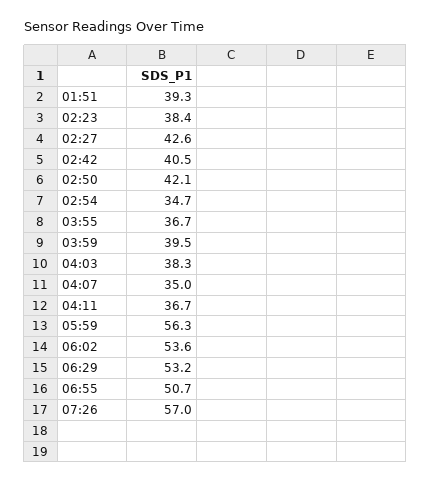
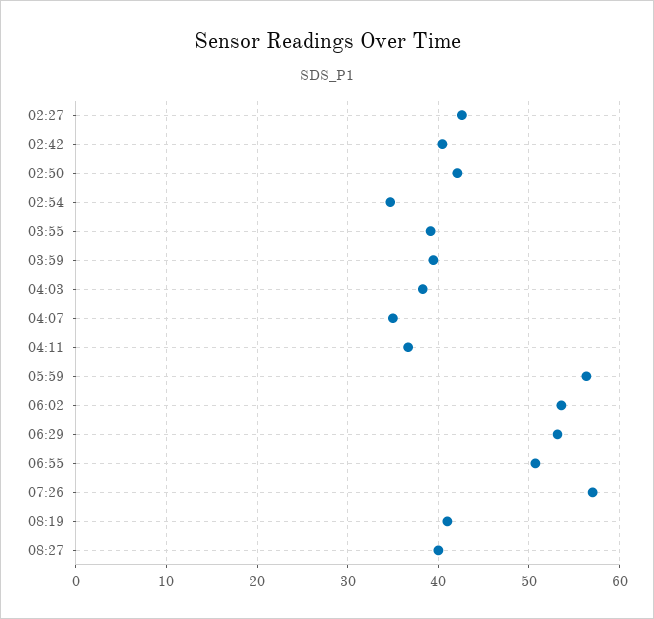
01:51: 39.3 -> none
02:23: 38.4 -> none
03:55: 36.7 -> 39
08:19: none -> 41
08:27: none -> 40

